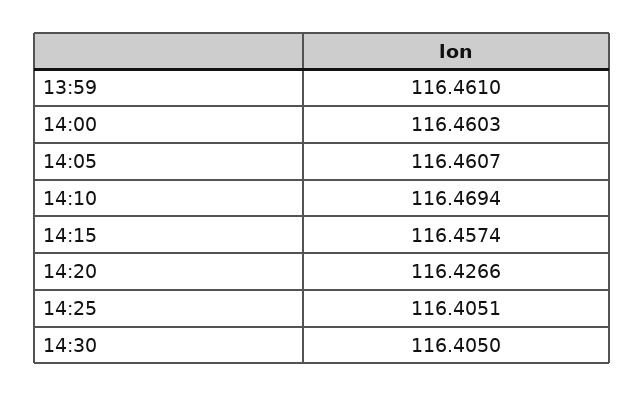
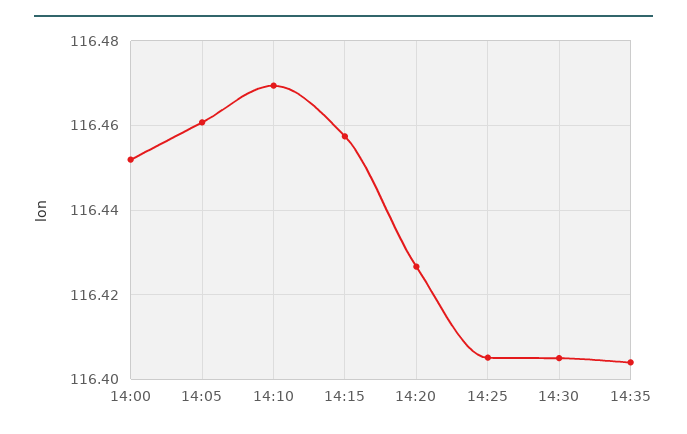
13:59: 116.461 -> none
14:00: 116.4603 -> 116.452
14:35: none -> 116.404

